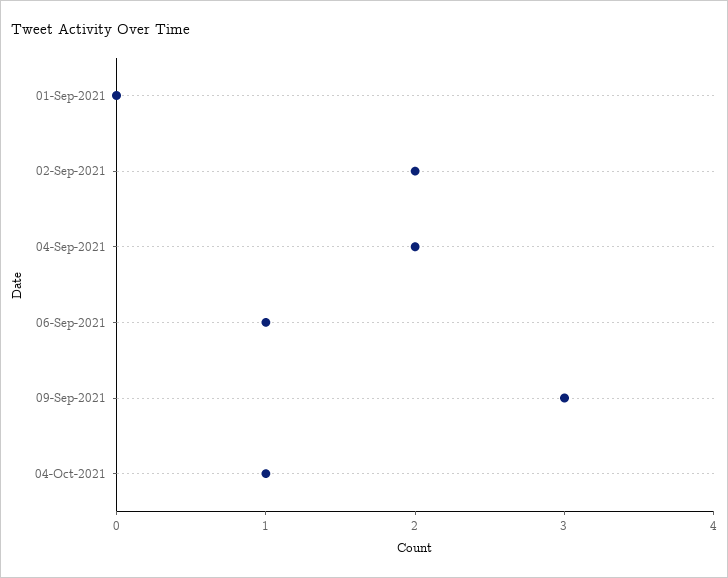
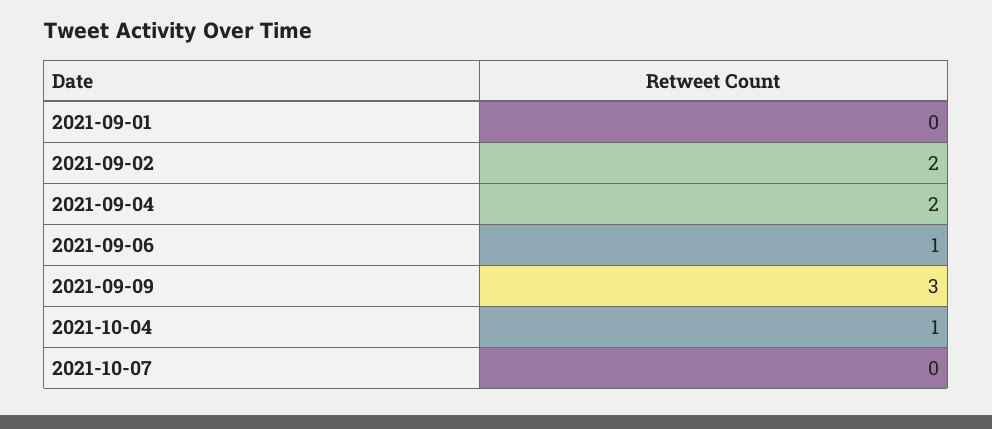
2021-10-07: none -> 0

